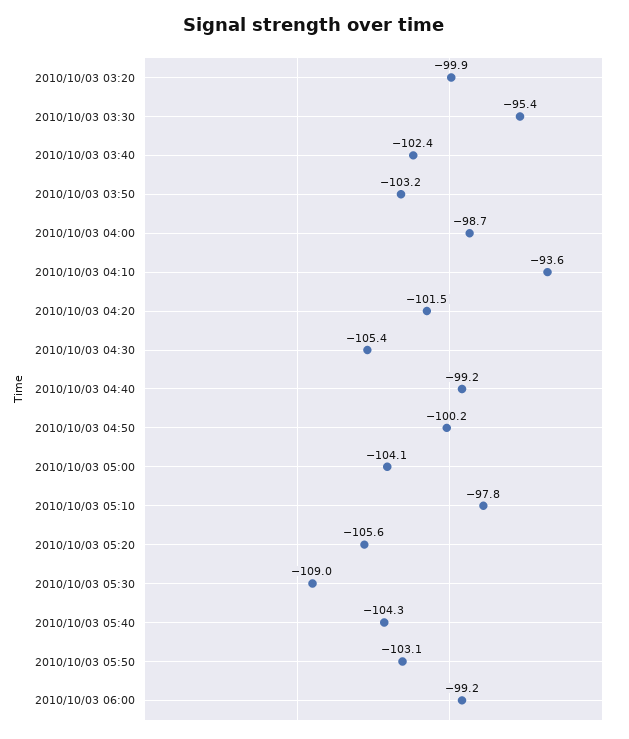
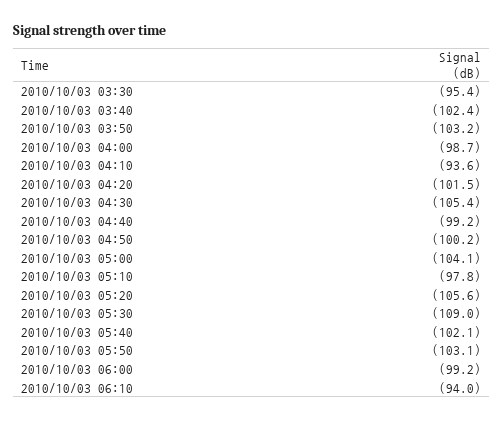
2010/10/03 03:20: -99.9 -> none
2010/10/03 05:40: -104.3 -> -102.1
2010/10/03 06:10: none -> -94

